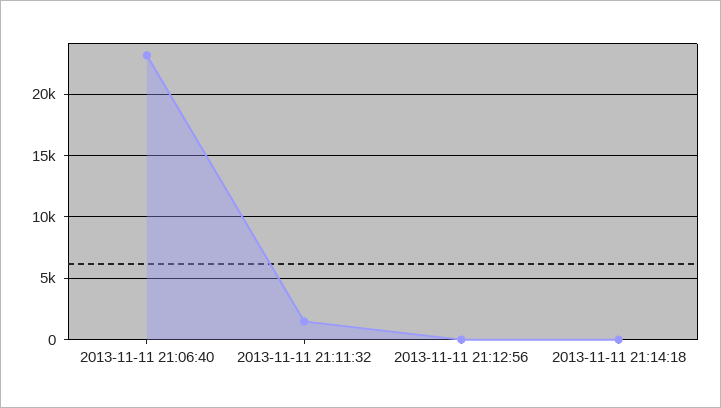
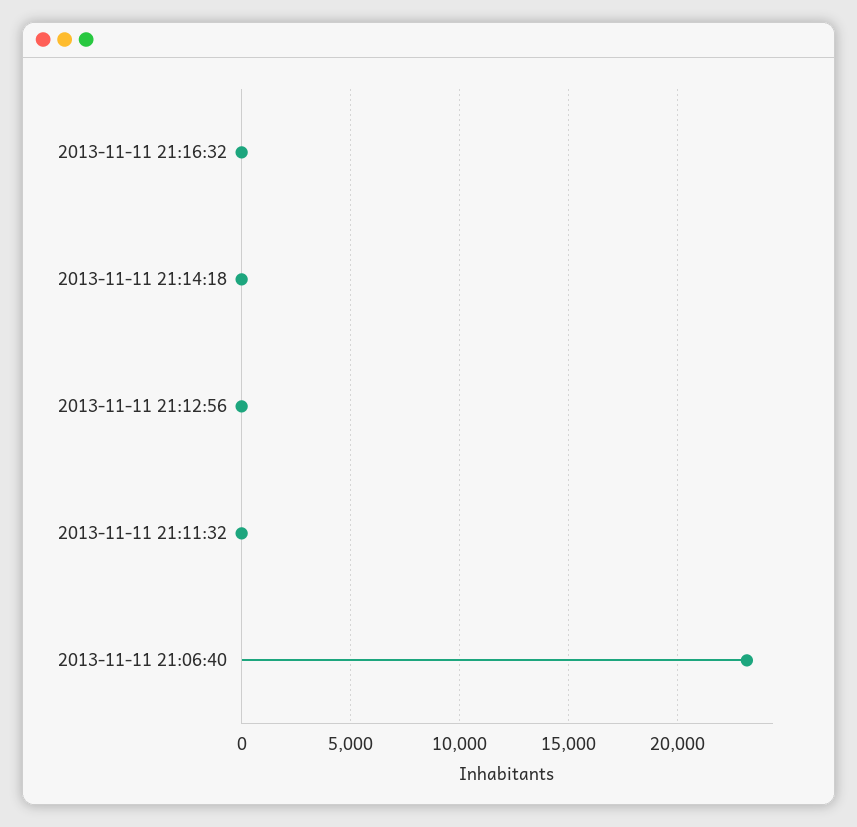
2013-11-11 21:11:32: 1500 -> 0
2013-11-11 21:16:32: none -> 0

